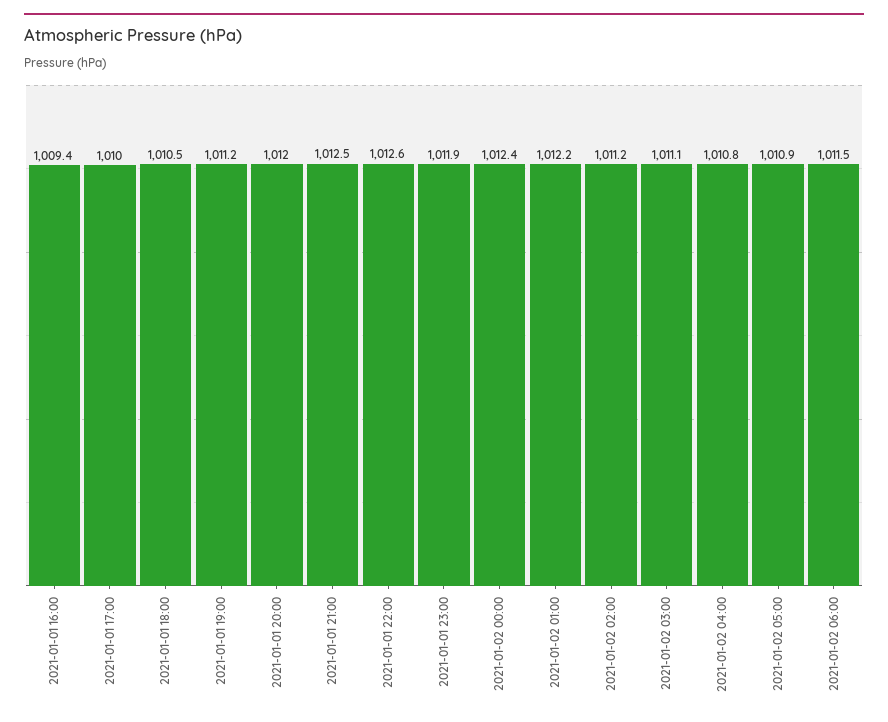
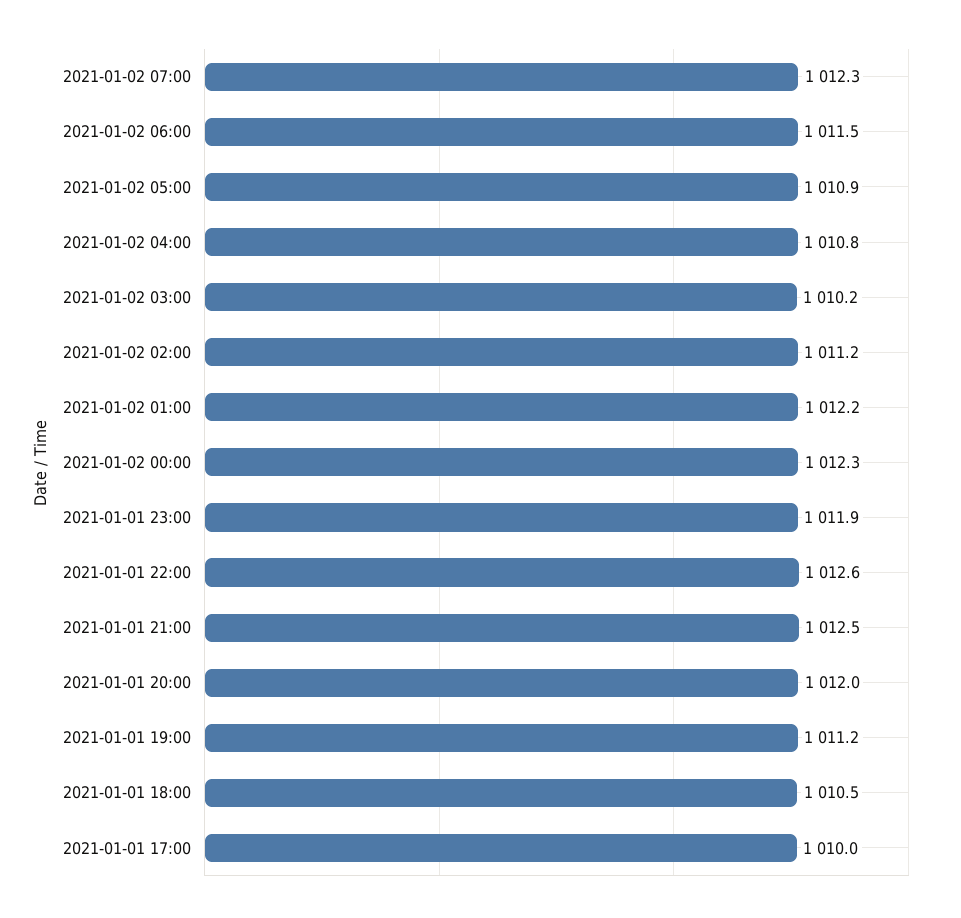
2021-01-01 16:00: 1009.4 -> none
2021-01-02 00:00: 1012.4 -> 1012.3
2021-01-02 03:00: 1011.1 -> 1010.2
2021-01-02 07:00: none -> 1012.3

